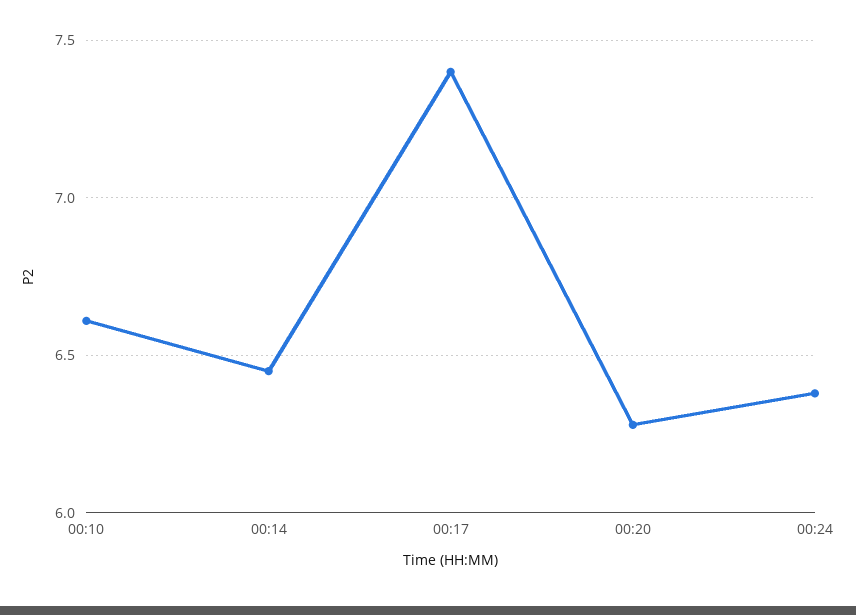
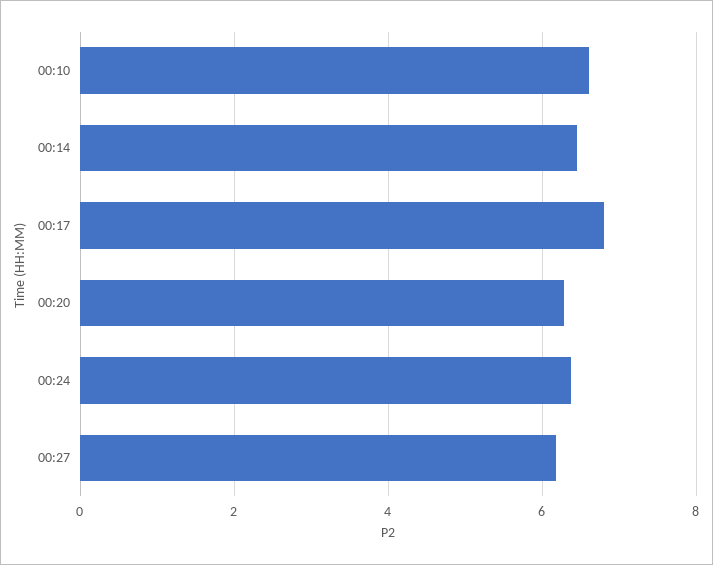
00:17: 7.4 -> 6.8
00:27: none -> 6.2

